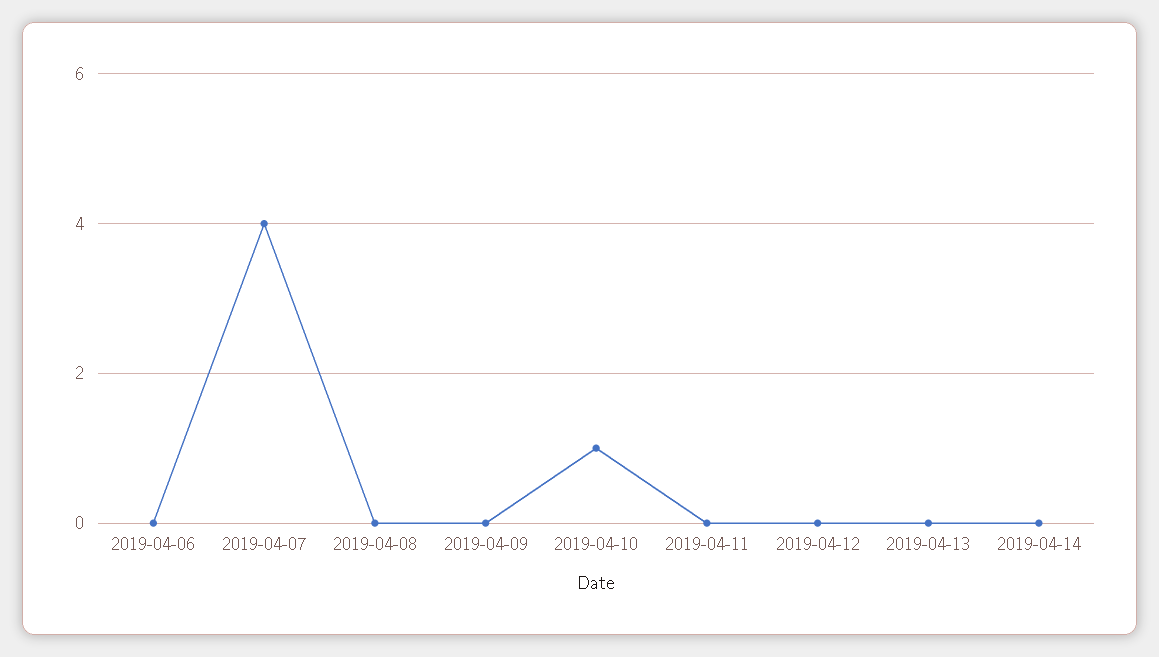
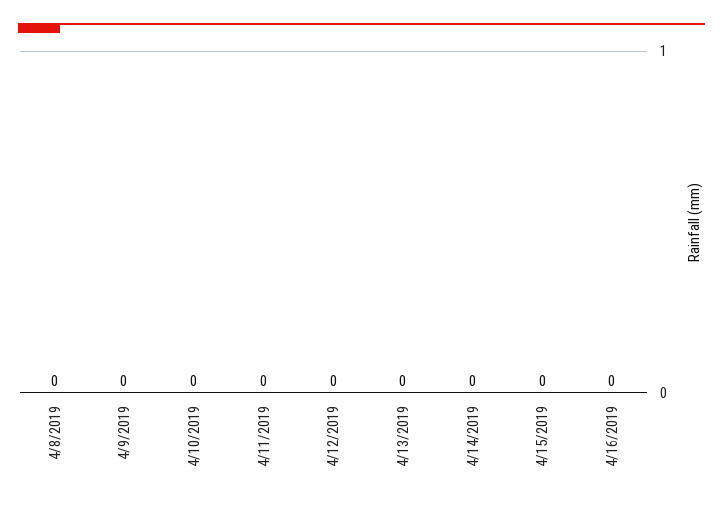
2019-04-06: 0 -> none
2019-04-07: 4 -> none
2019-04-10: 1 -> 0
4/15/2019: none -> 0
4/16/2019: none -> 0

